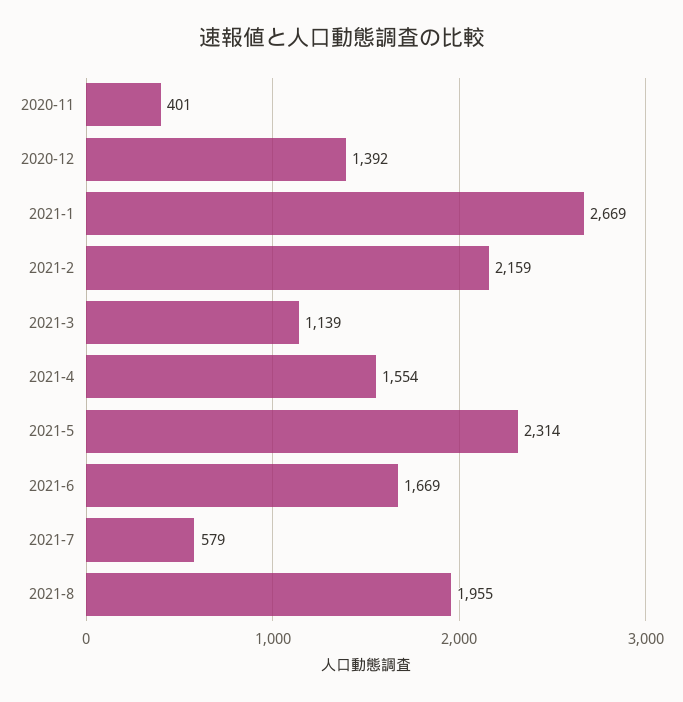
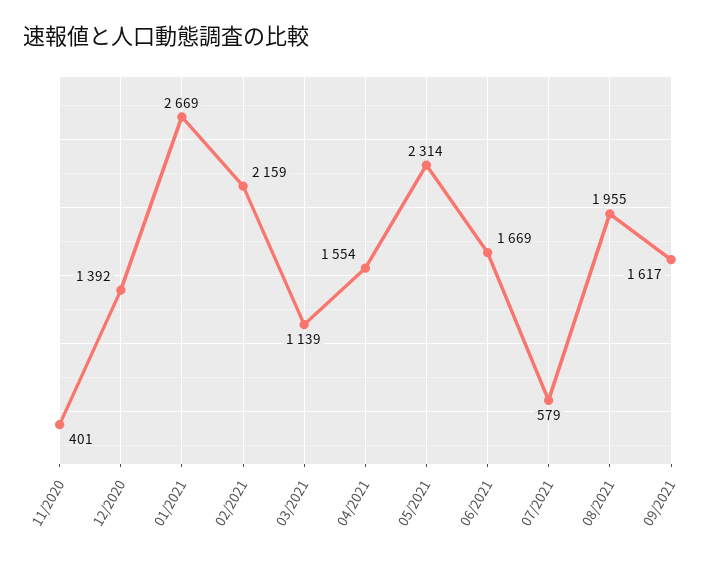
09/2021: none -> 1617

